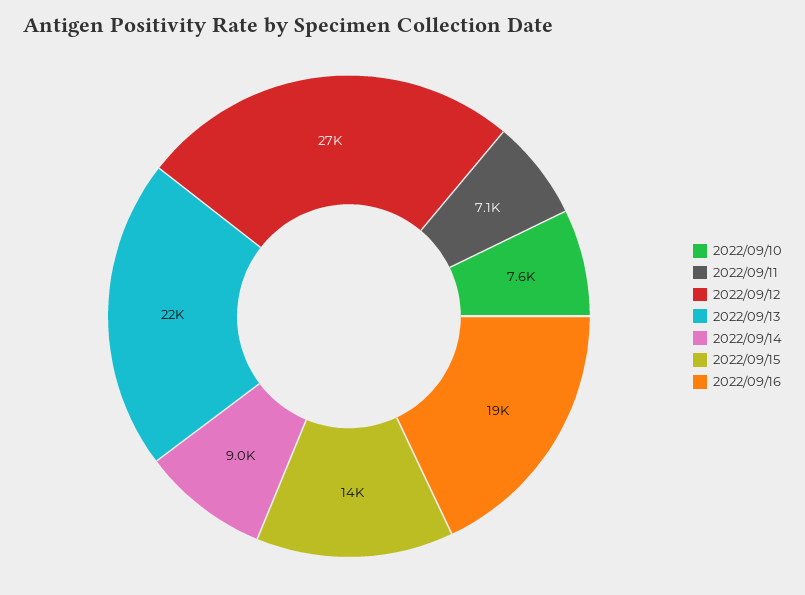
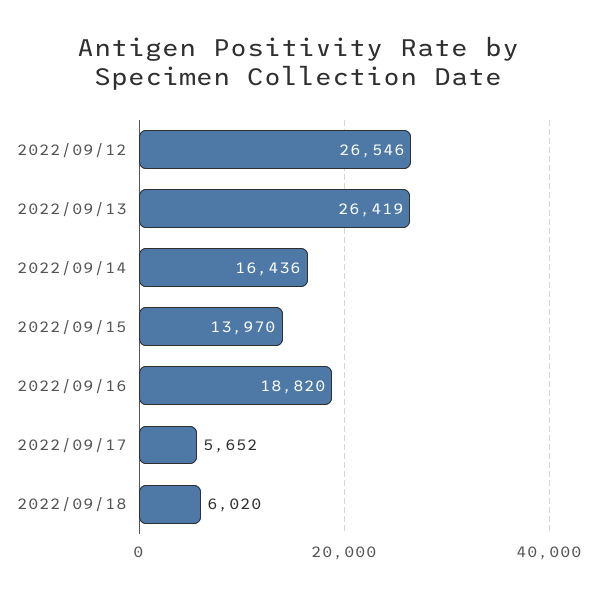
2022/09/10: 7600 -> none
2022/09/11: 7100 -> none
2022/09/13: 22000 -> 26419
2022/09/14: 9000 -> 16436
2022/09/17: none -> 5652
2022/09/18: none -> 6020

